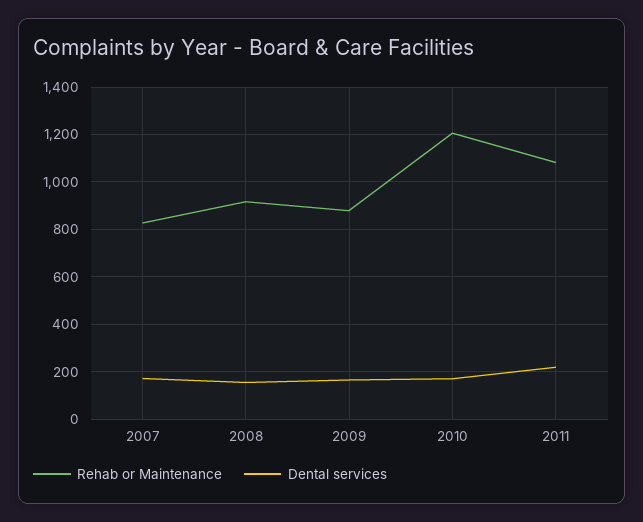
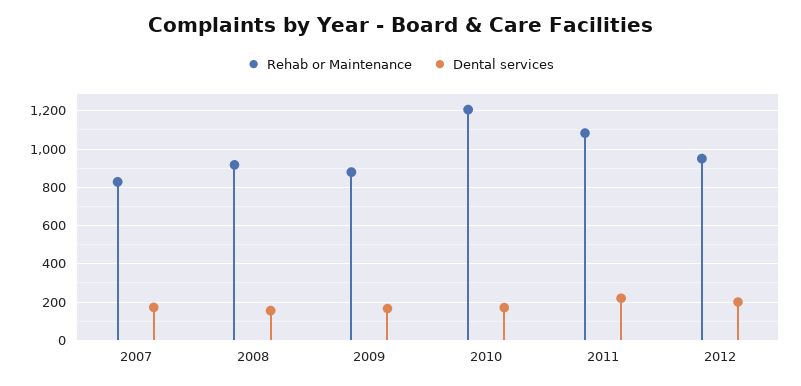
Rehab or Maintenance, 2012: none -> 950
Dental services, 2012: none -> 200

